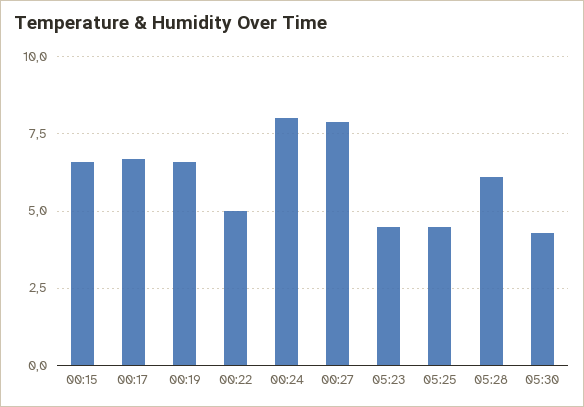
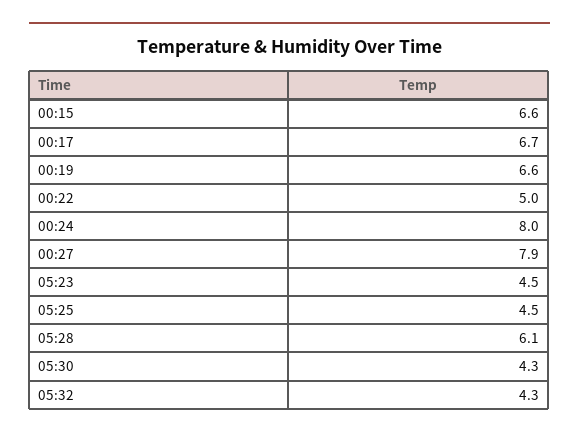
05:32: none -> 4.3

